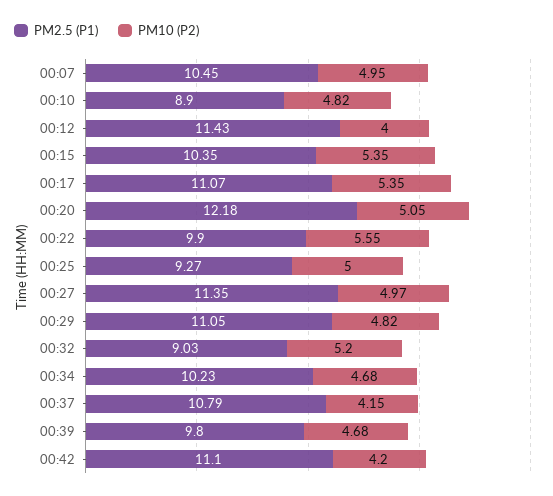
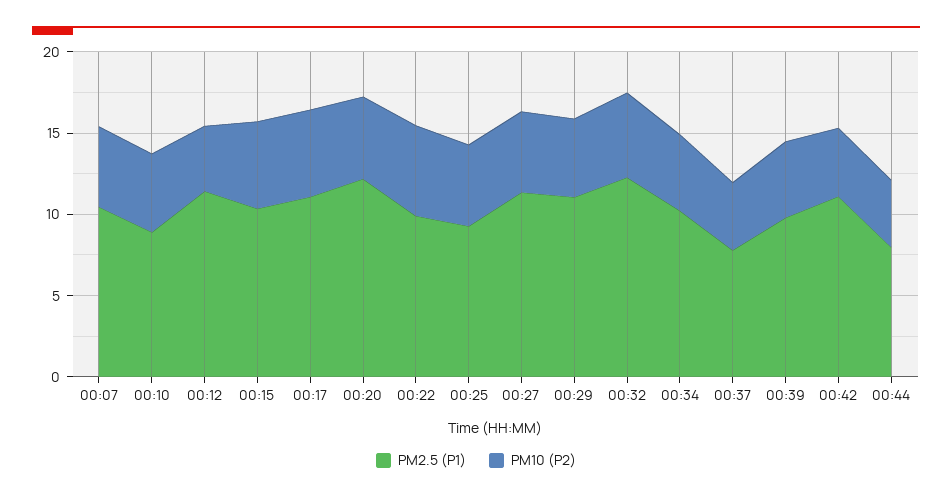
PM2.5 (P1), 00:32: 9.03 -> 12
PM2.5 (P1), 00:37: 10.79 -> 8
PM2.5 (P1), 00:44: none -> 8
PM10 (P2), 00:44: none -> 4

